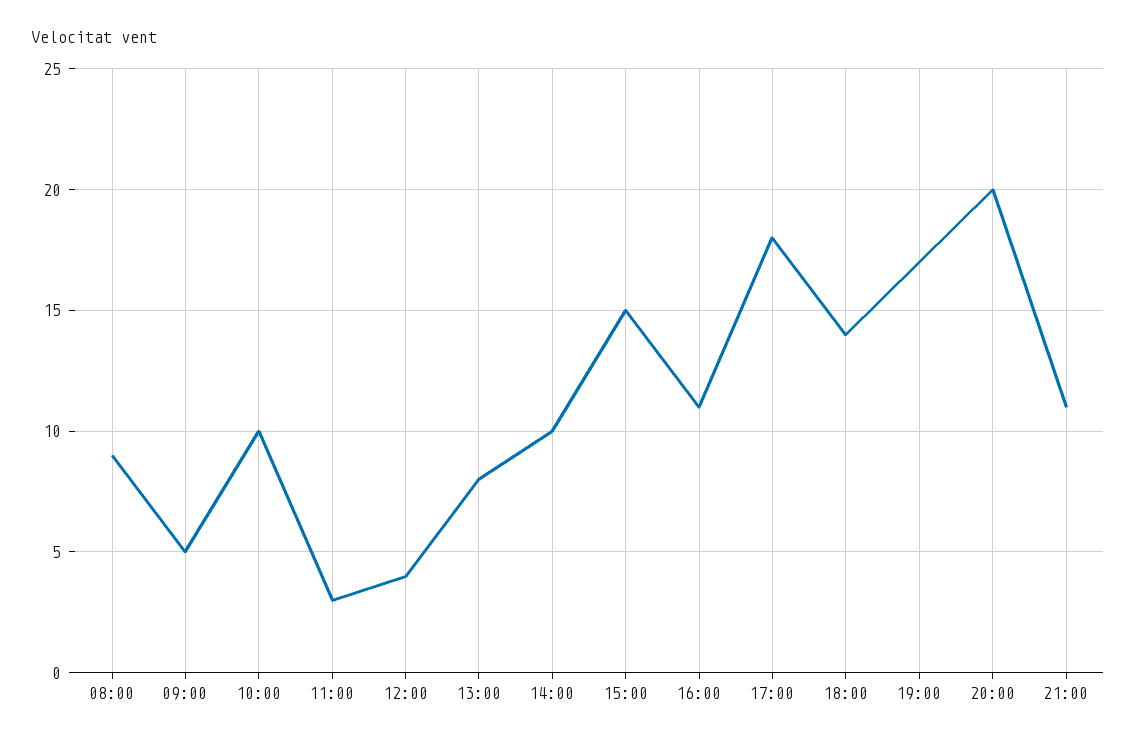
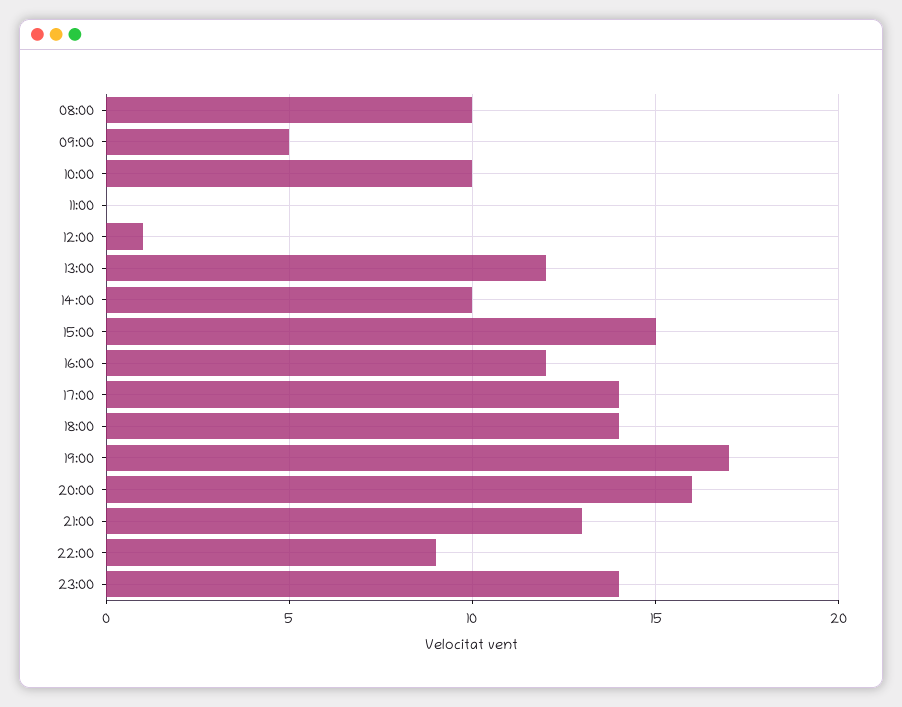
08:00: 9 -> 10
11:00: 3 -> 0
12:00: 4 -> 1
13:00: 8 -> 12
16:00: 11 -> 12
17:00: 18 -> 14
20:00: 20 -> 16
21:00: 11 -> 13
22:00: none -> 9
23:00: none -> 14

